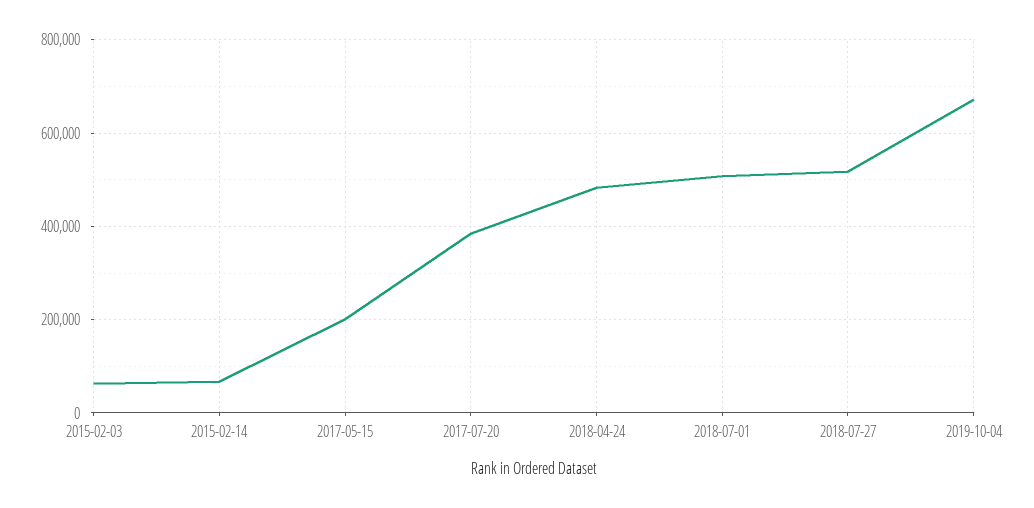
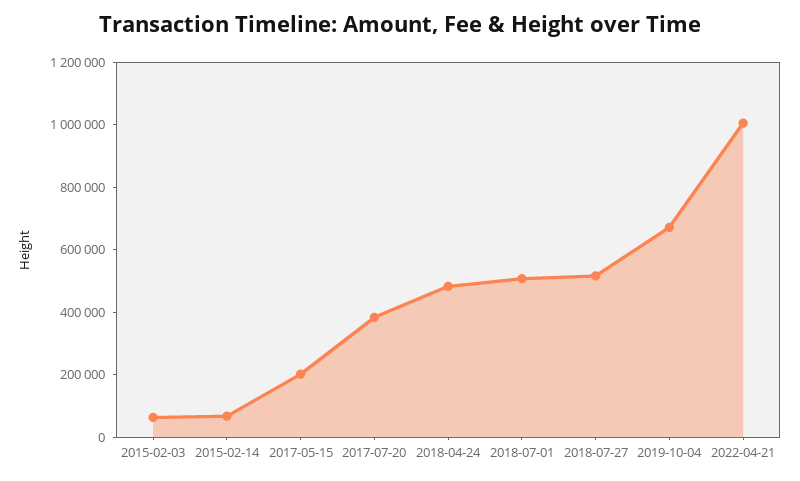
2022-04-21: none -> 1000000

